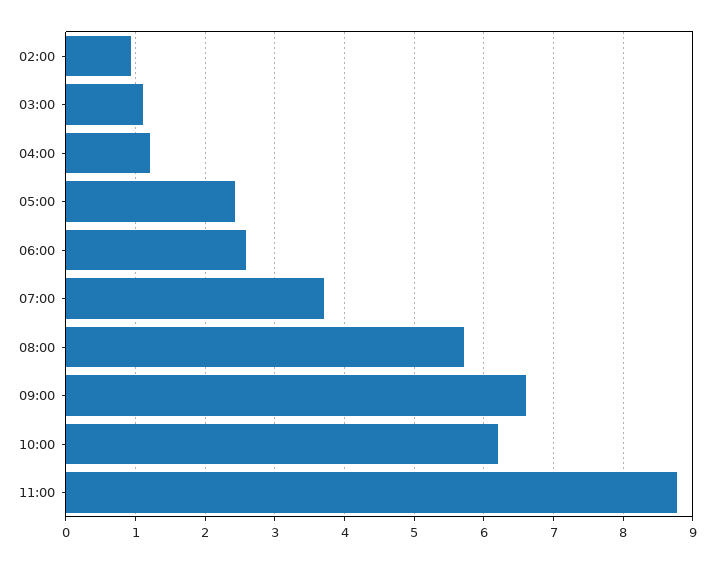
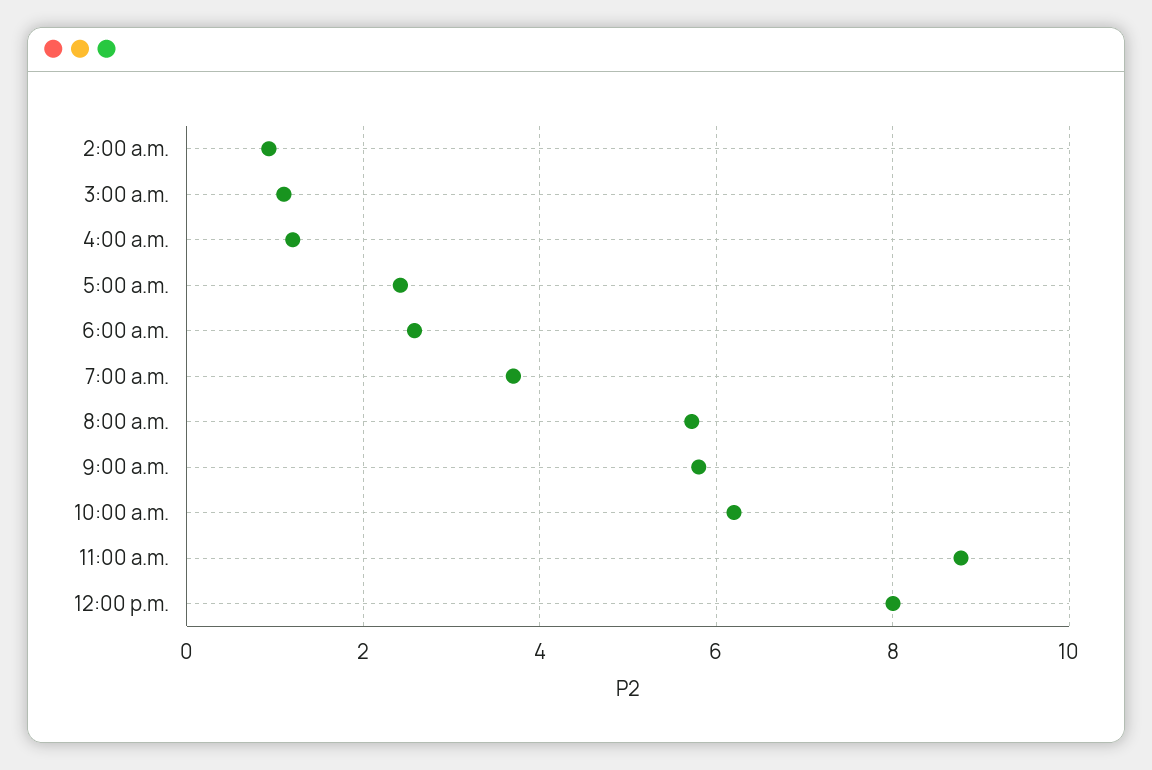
09:00: 6.6 -> 5.8
12:00 p.m.: none -> 8

